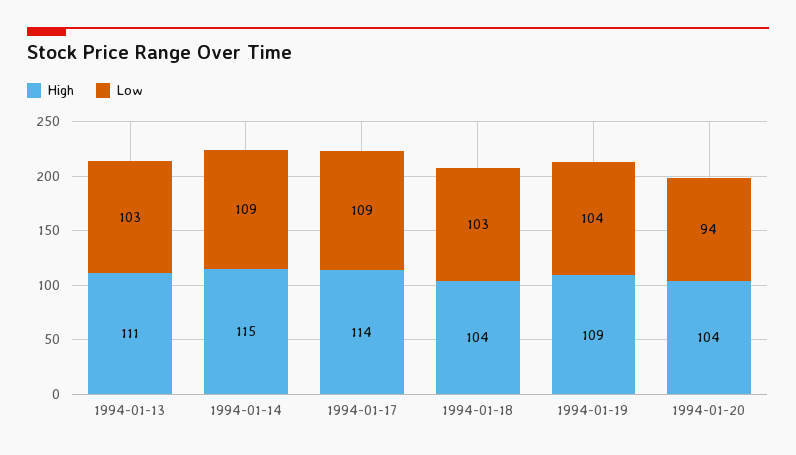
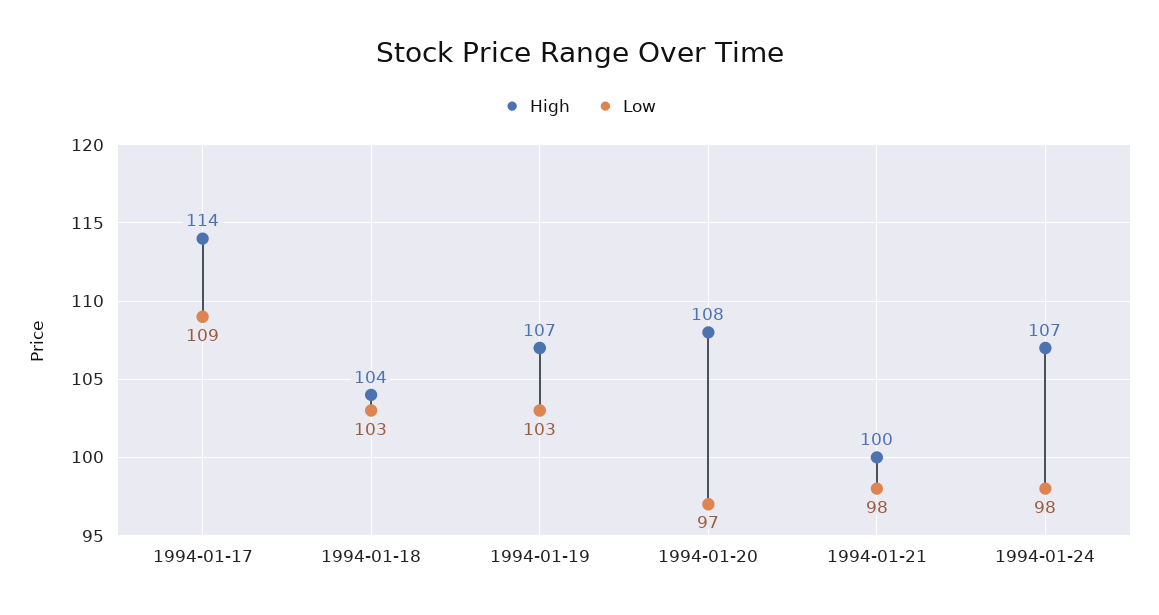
High, 1994-01-13: 111 -> none
Low, 1994-01-13: 103 -> none
High, 1994-01-14: 115 -> none
Low, 1994-01-14: 109 -> none
High, 1994-01-19: 109 -> 107
Low, 1994-01-19: 104 -> 103
High, 1994-01-20: 104 -> 108
Low, 1994-01-20: 94 -> 97
High, 1994-01-21: none -> 100
Low, 1994-01-21: none -> 98
High, 1994-01-24: none -> 107
Low, 1994-01-24: none -> 98

